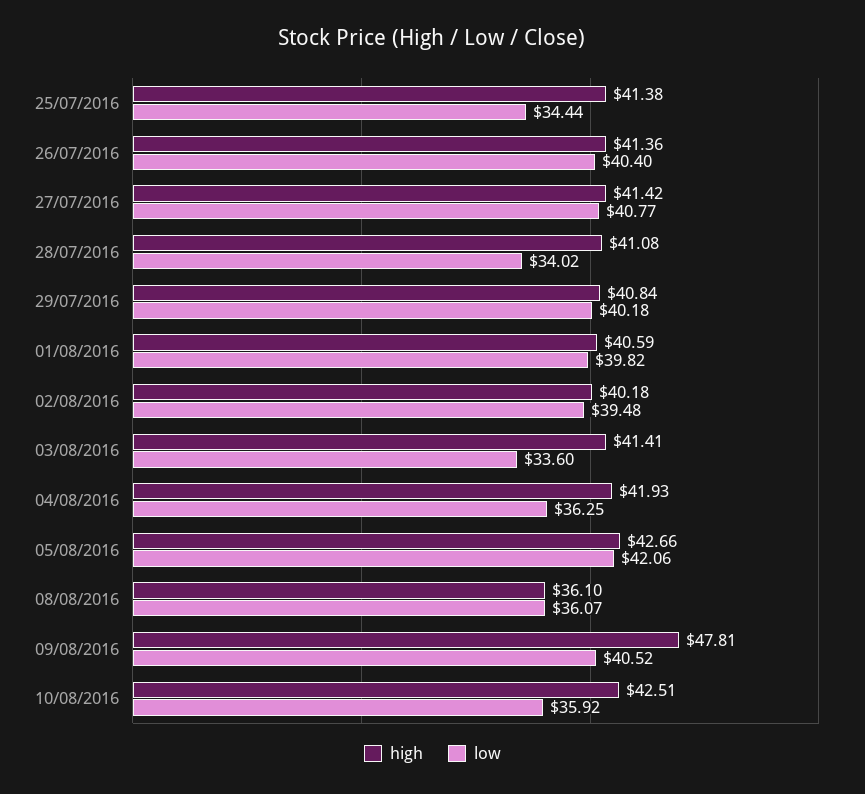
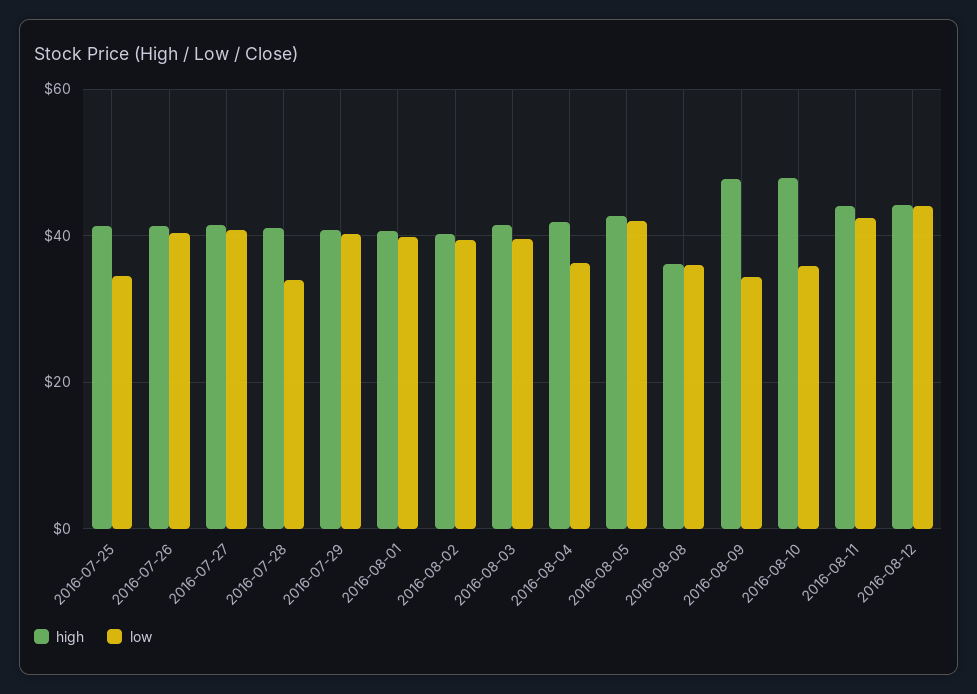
low, 03/08/2016: 33.6 -> 40
low, 09/08/2016: 40.52 -> 34
high, 10/08/2016: 42.51 -> 48
high, 2016-08-11: none -> 44
low, 2016-08-11: none -> 42
high, 2016-08-12: none -> 44
low, 2016-08-12: none -> 44

